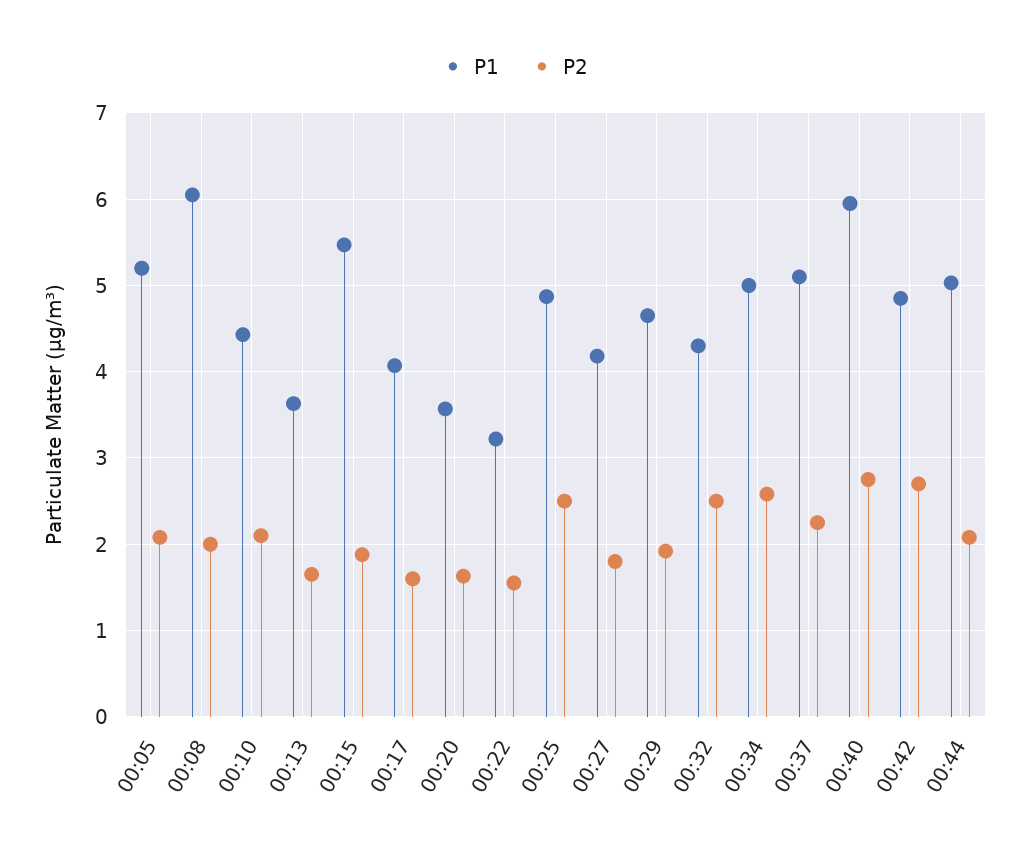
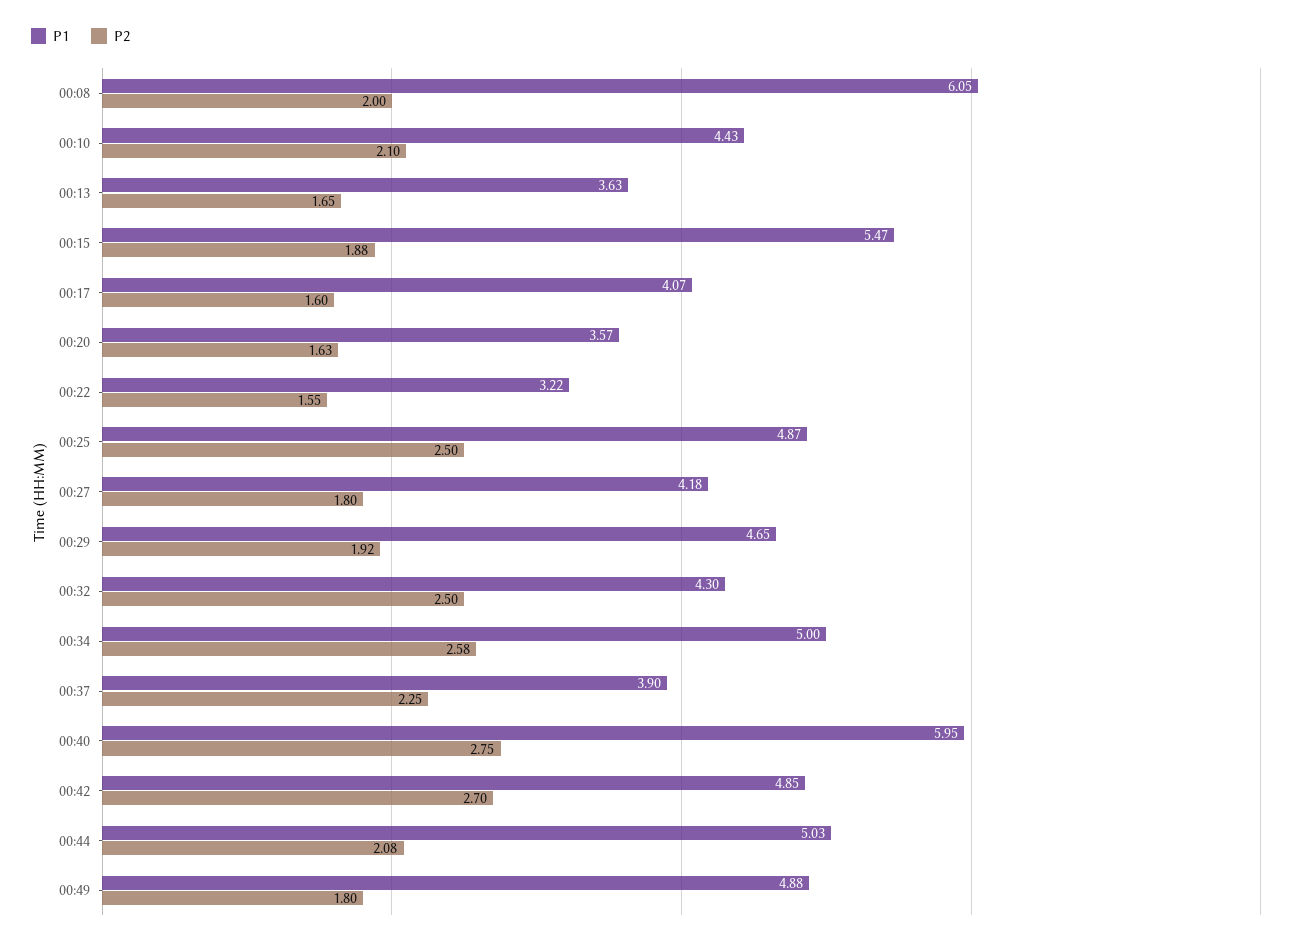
P1, 00:05: 5.2 -> none
P2, 00:05: 2.1 -> none
P1, 00:37: 5.1 -> 3.9
P1, 00:49: none -> 4.88
P2, 00:49: none -> 1.8

